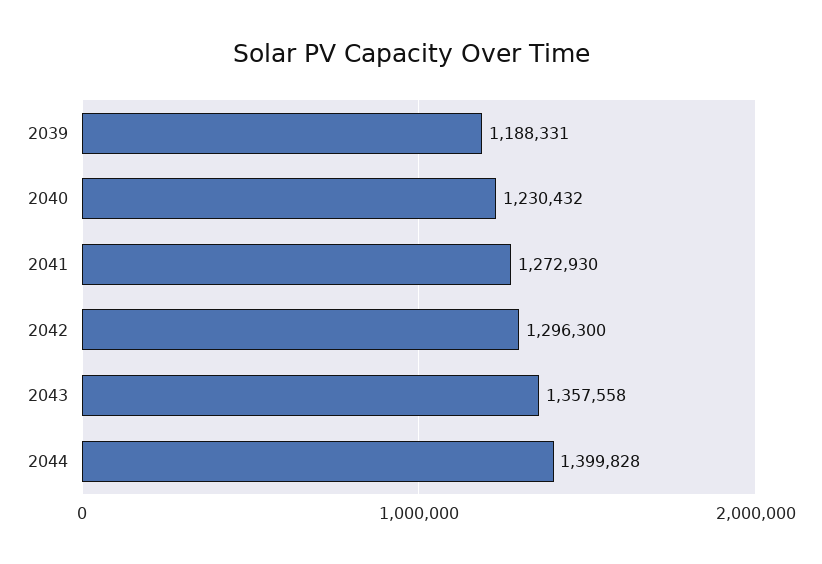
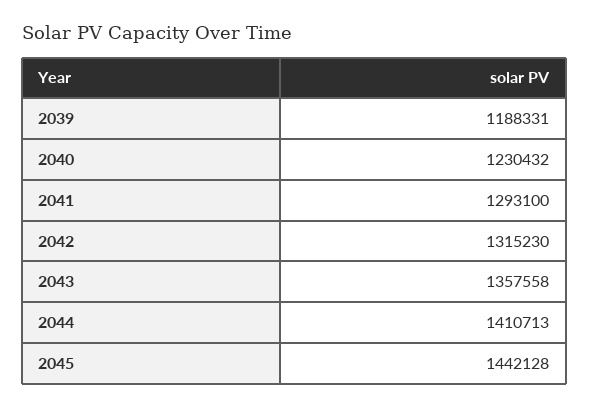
2041: 1272930 -> 1293100
2042: 1296300 -> 1315230
2044: 1399828 -> 1410713
2045: none -> 1442128

